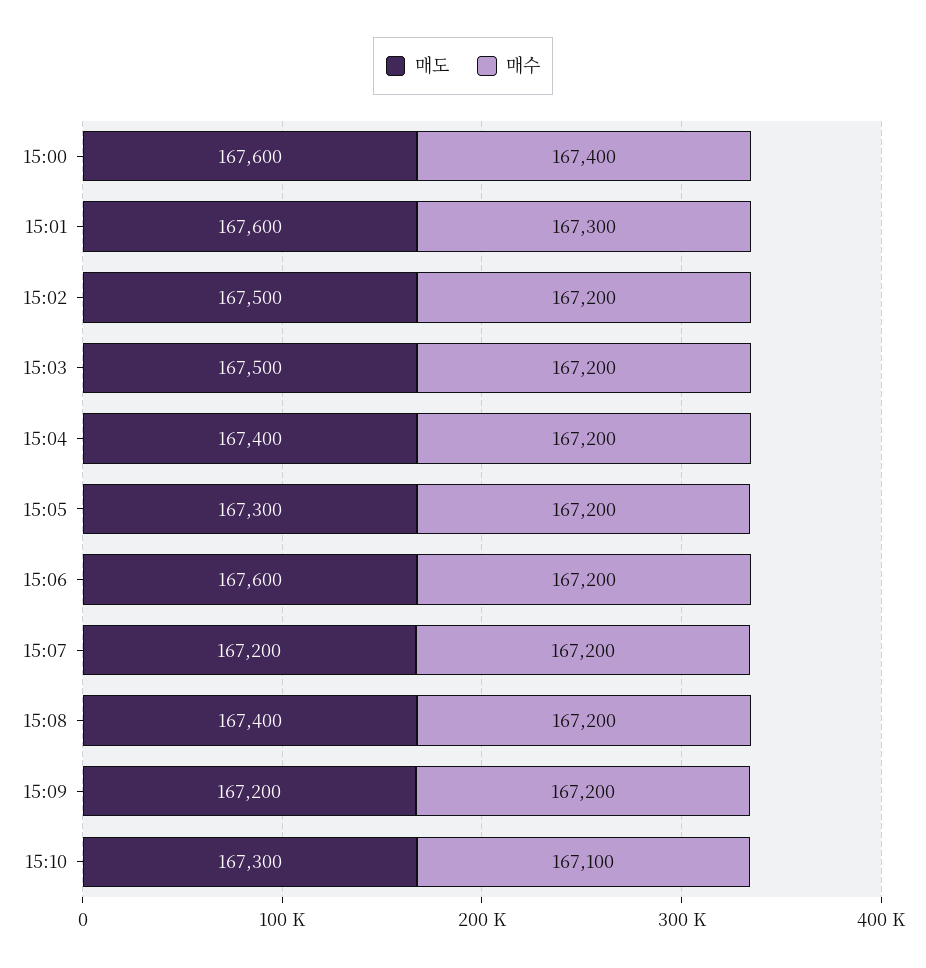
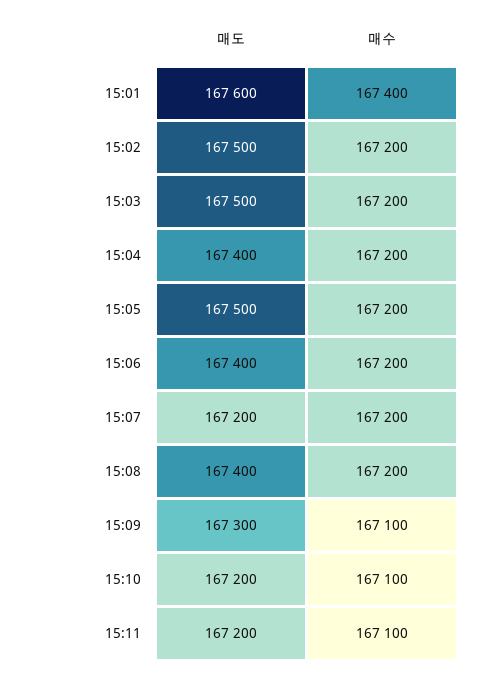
매도, 15:00: 167600 -> none
매수, 15:00: 167400 -> none
매수, 15:01: 167300 -> 167400
매도, 15:05: 167300 -> 167500
매도, 15:06: 167600 -> 167400
매도, 15:09: 167200 -> 167300
매수, 15:09: 167200 -> 167100
매도, 15:10: 167300 -> 167200
매도, 15:11: none -> 167200
매수, 15:11: none -> 167100

